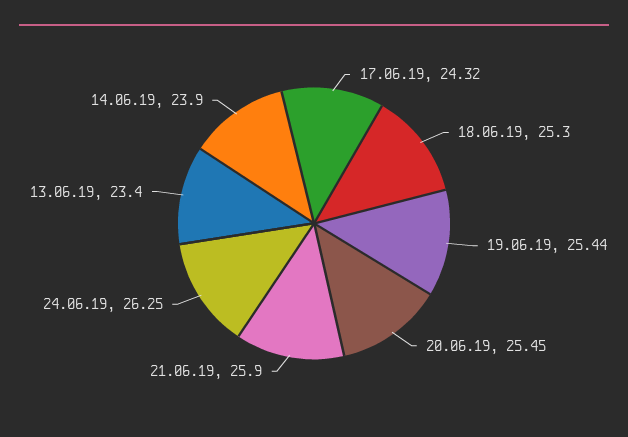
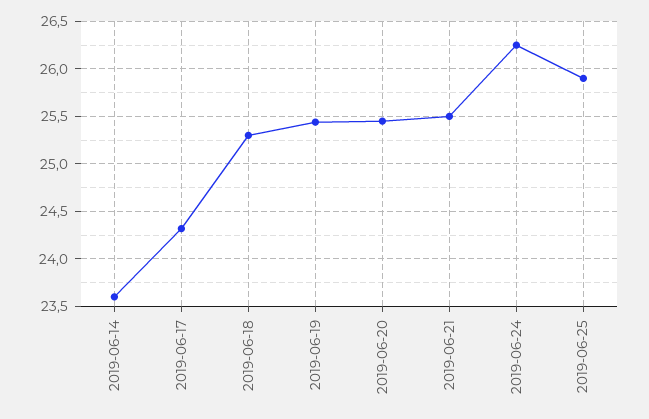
21.06.19: 25.9 -> 25.5
13.06.19: 23.4 -> none
14.06.19: 23.9 -> 23.6
2019-06-25: none -> 25.9

